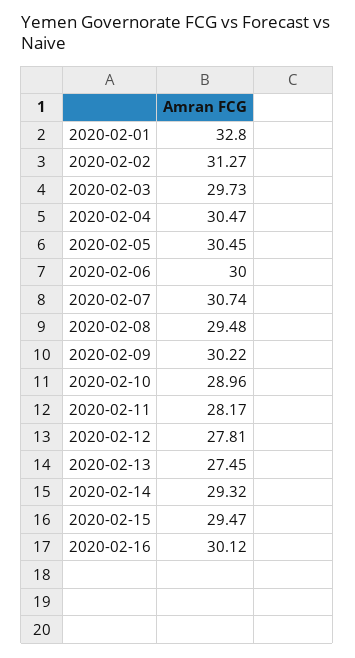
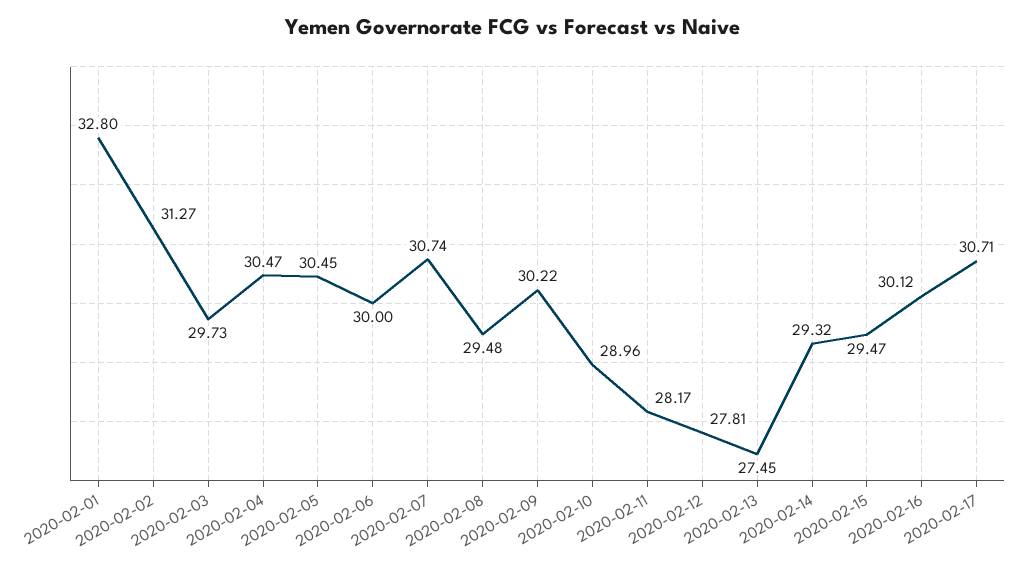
2020-02-17: none -> 30.71

